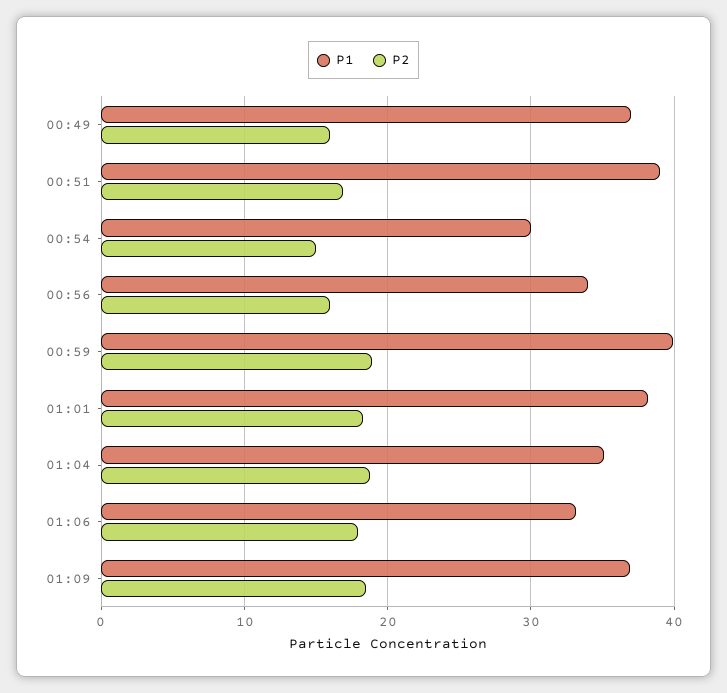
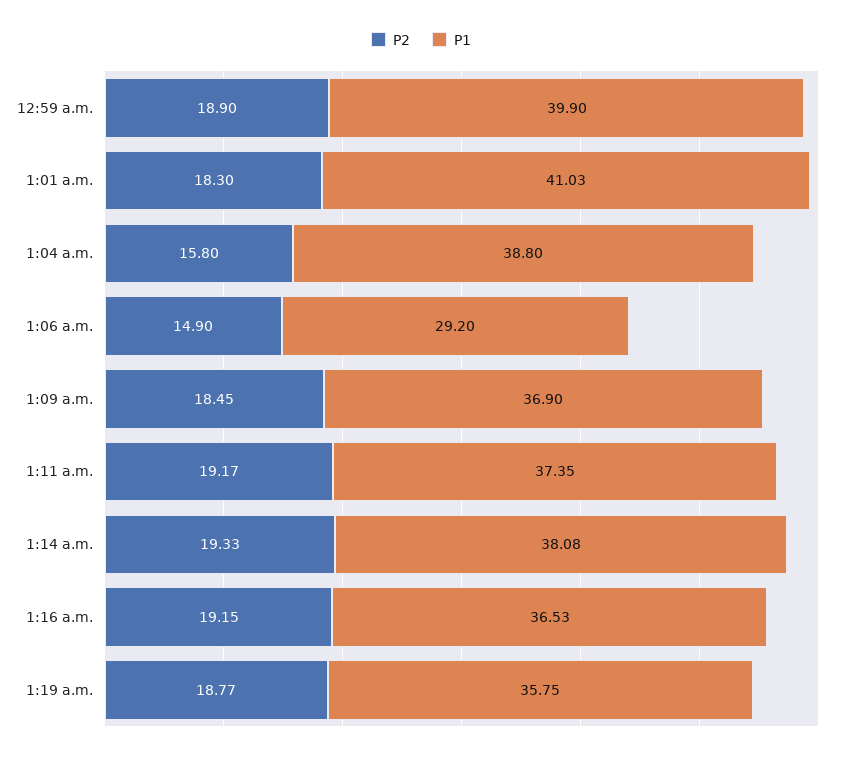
P1, 00:49: 37 -> none
P2, 00:49: 16 -> none
P1, 00:51: 39 -> none
P2, 00:51: 17 -> none
P1, 00:54: 30 -> none
P2, 00:54: 15 -> none
P1, 00:56: 34 -> none
P2, 00:56: 16 -> none
P1, 01:01: 38 -> 41.03
P1, 01:04: 35 -> 38.8
P2, 01:04: 19 -> 15.8
P1, 01:06: 33 -> 29.2
P2, 01:06: 18 -> 14.9
P2, 1:11 a.m.: none -> 19.17
P1, 1:11 a.m.: none -> 37.35
P2, 1:14 a.m.: none -> 19.33
P1, 1:14 a.m.: none -> 38.08
P2, 1:16 a.m.: none -> 19.15
P1, 1:16 a.m.: none -> 36.53
P2, 1:19 a.m.: none -> 18.77
P1, 1:19 a.m.: none -> 35.75

